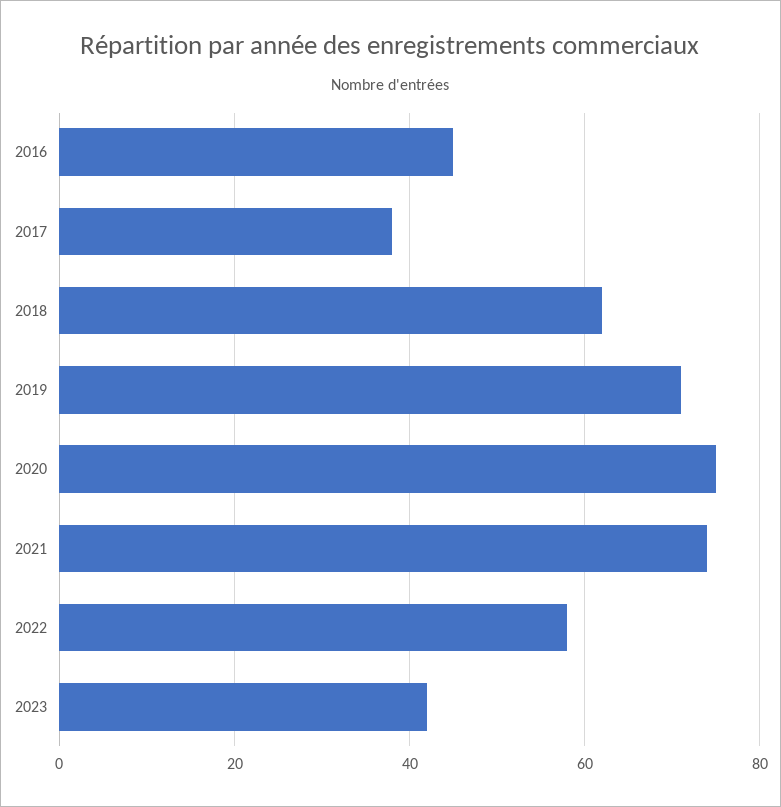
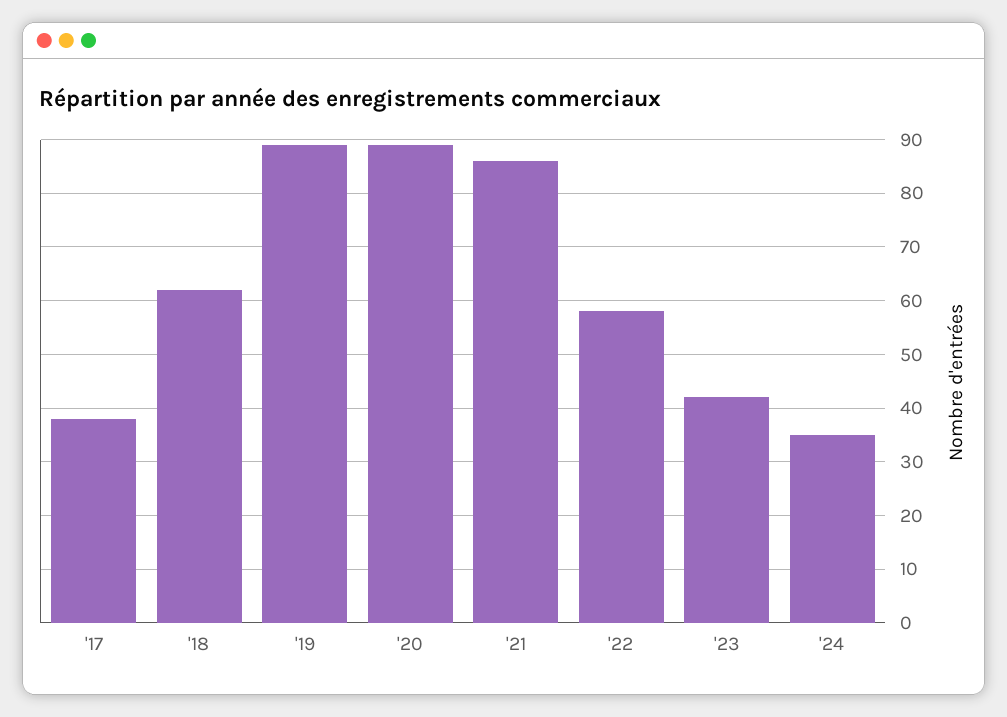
2016: 45 -> none
2019: 70 -> 90
2020: 75 -> 90
2021: 75 -> 85
'24: none -> 35

